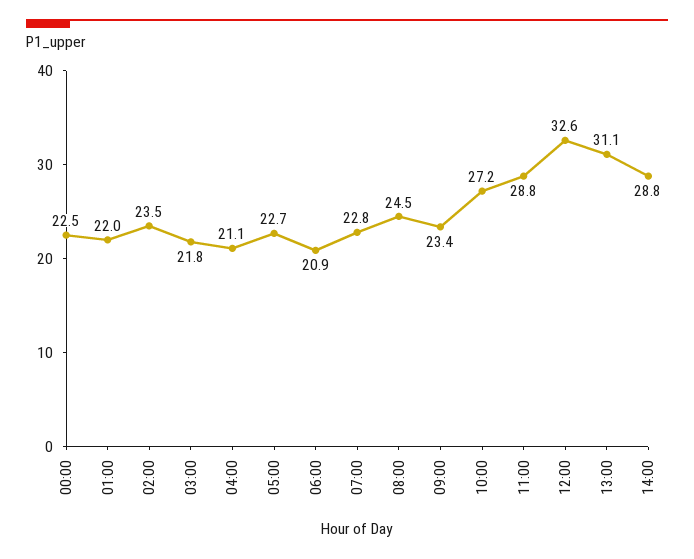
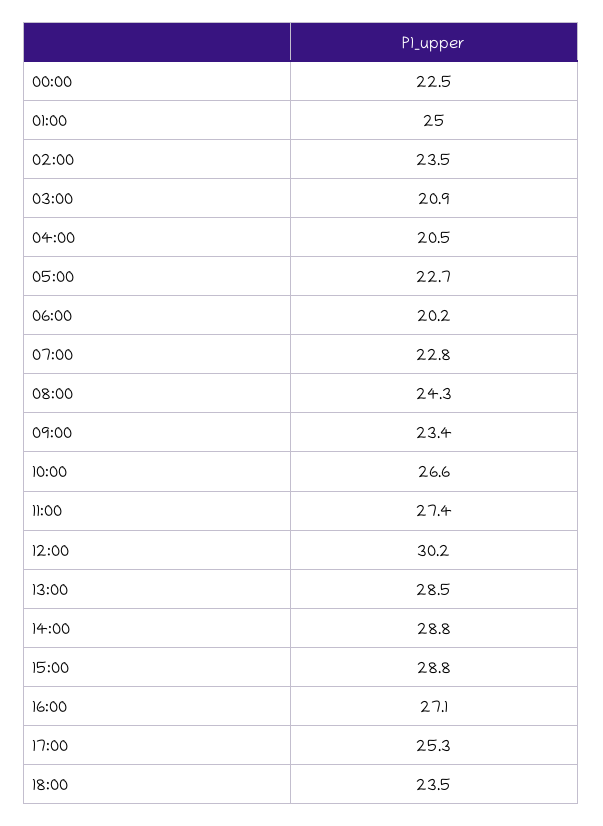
01:00: 22 -> 25
03:00: 21.8 -> 20.9
04:00: 21.1 -> 20.5
06:00: 20.9 -> 20.2
08:00: 24.5 -> 24.3
10:00: 27.2 -> 26.6
11:00: 28.8 -> 27.4
12:00: 32.6 -> 30.2
13:00: 31.1 -> 28.5
15:00: none -> 28.8
16:00: none -> 27.1
17:00: none -> 25.3
18:00: none -> 23.5

